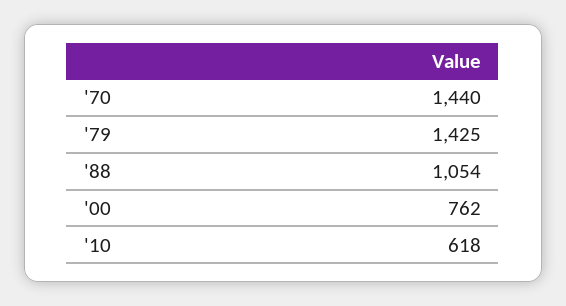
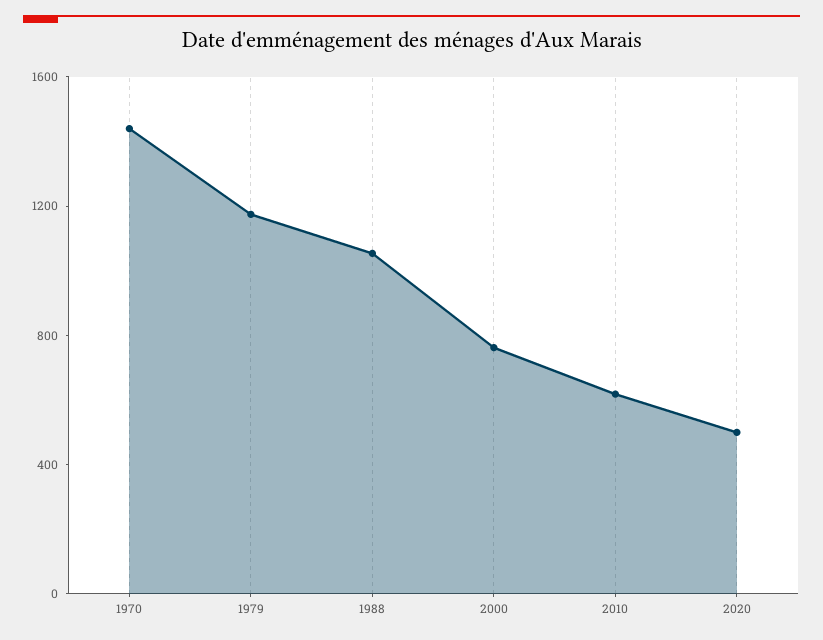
'79: 1425 -> 1200
2020: none -> 500

